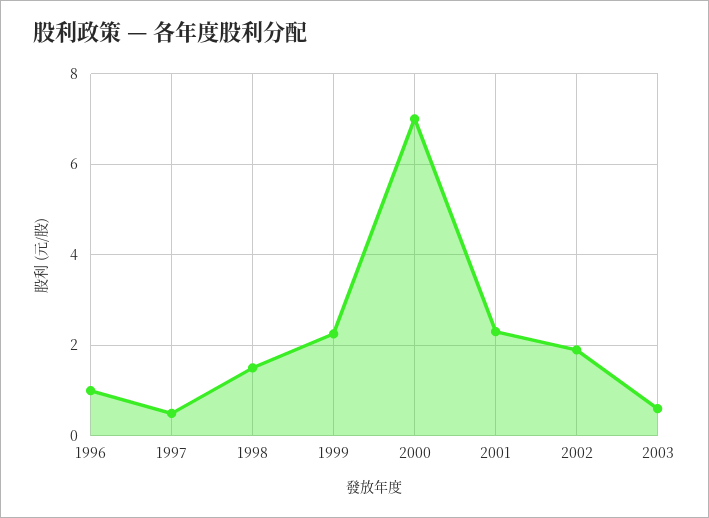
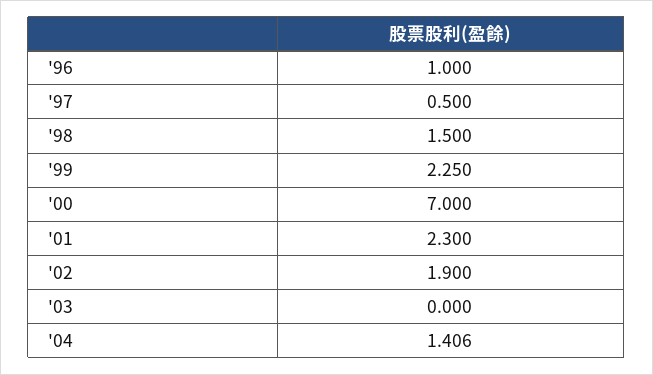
2003: 0.6 -> 0
'04: none -> 1.406

